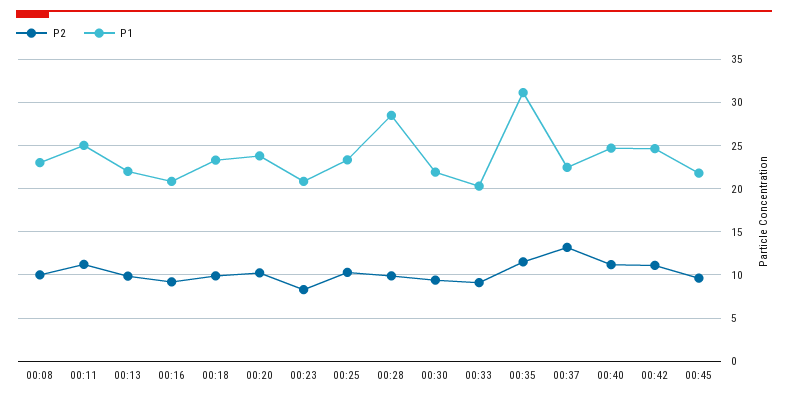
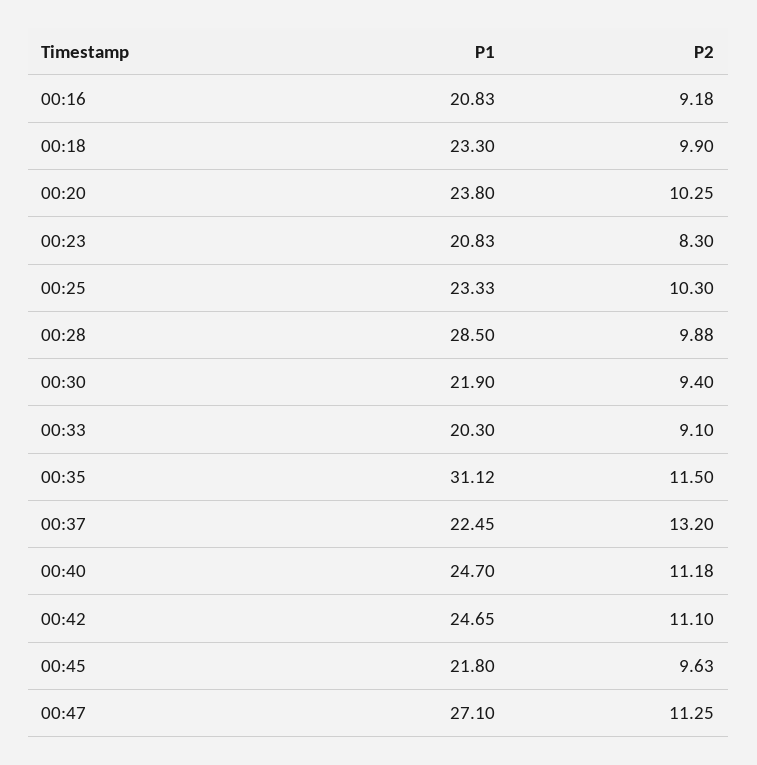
P2, 00:08: 10 -> none
P1, 00:08: 23 -> none
P2, 00:11: 11 -> none
P1, 00:11: 25 -> none
P2, 00:13: 10 -> none
P1, 00:13: 22 -> none
P1, 00:47: none -> 27.1
P2, 00:47: none -> 11.25

